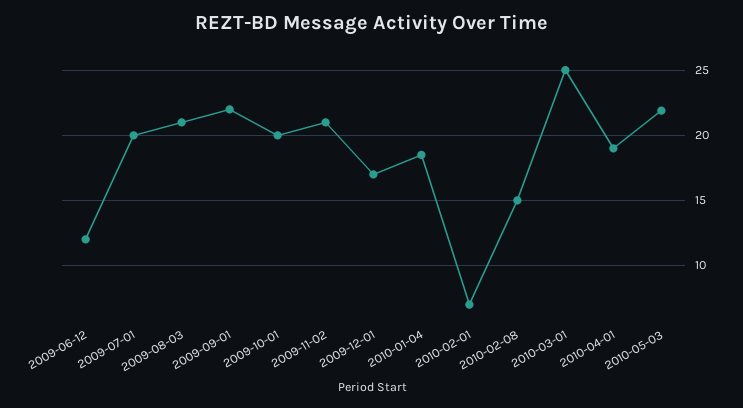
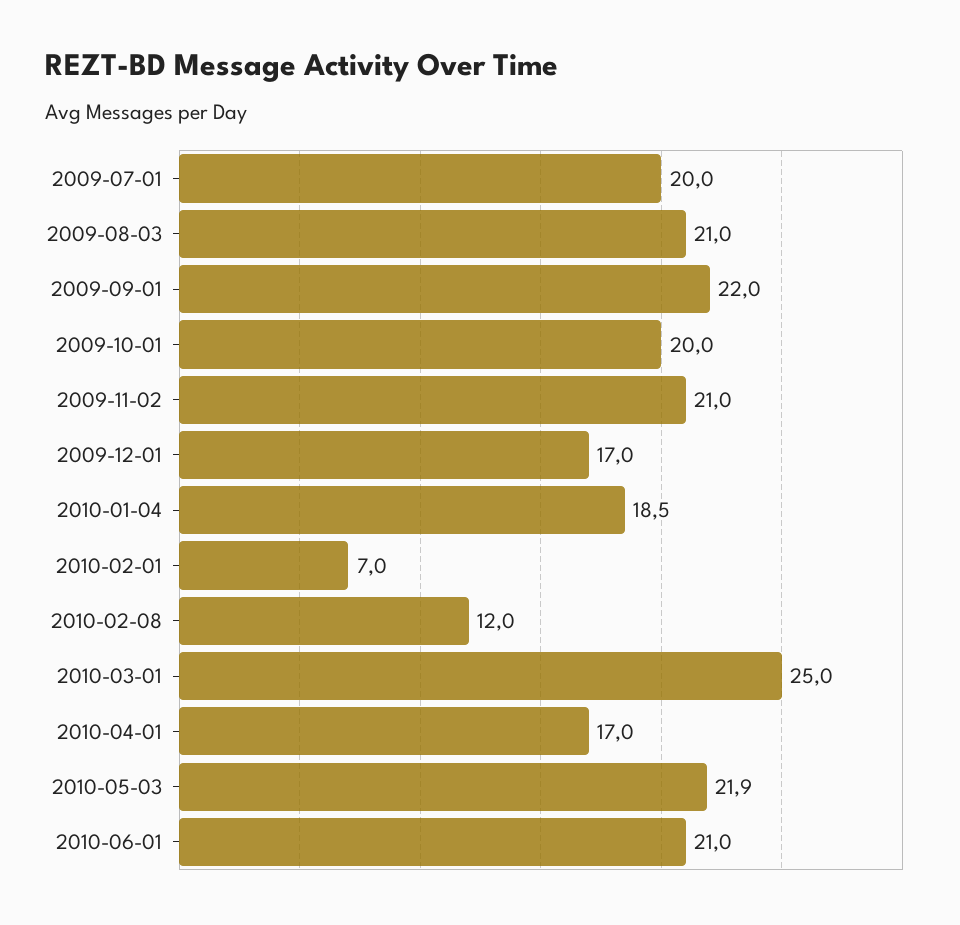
2009-06-12: 12 -> none
2010-02-08: 15 -> 12
2010-04-01: 19 -> 17
2010-06-01: none -> 21

